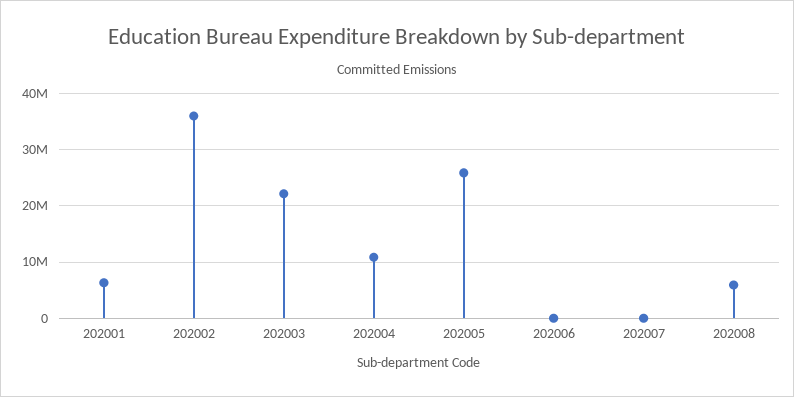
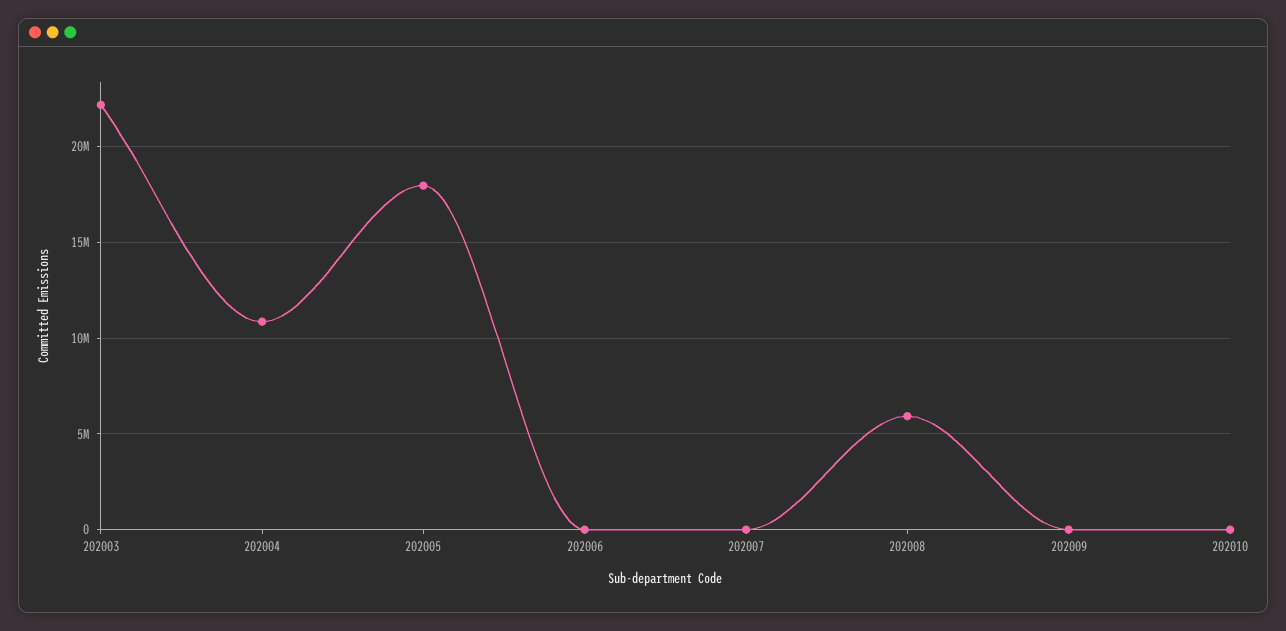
202001: 6000000 -> none
202002: 36000000 -> none
202005: 26000000 -> 18000000
202009: none -> 0
202010: none -> 0

